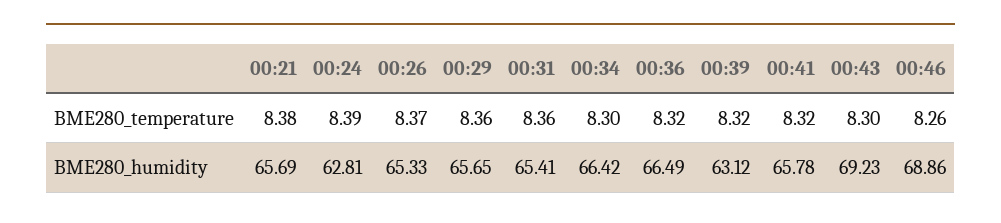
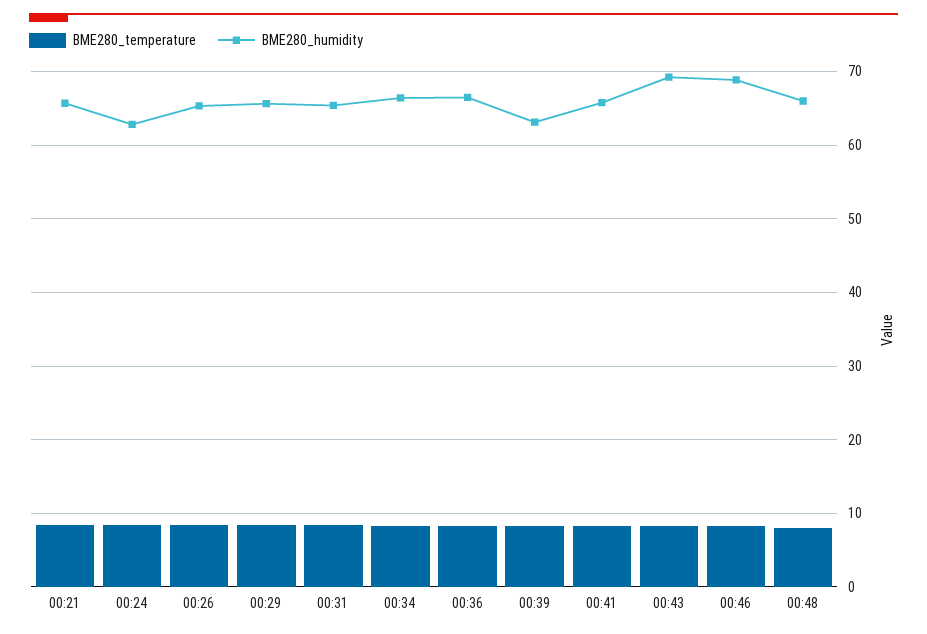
BME280_temperature, 00:48: none -> 8
BME280_humidity, 00:48: none -> 66

